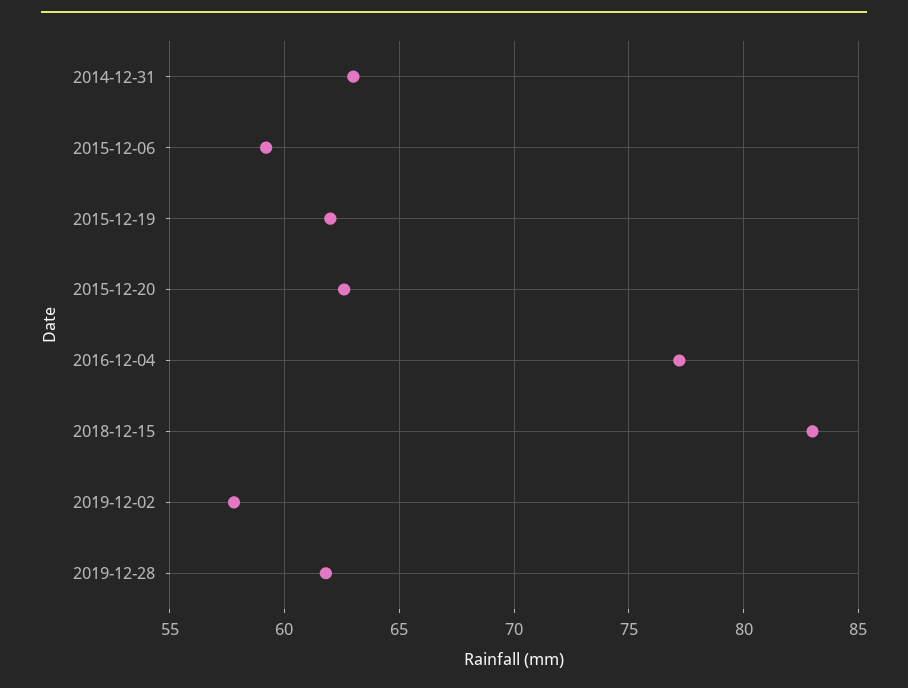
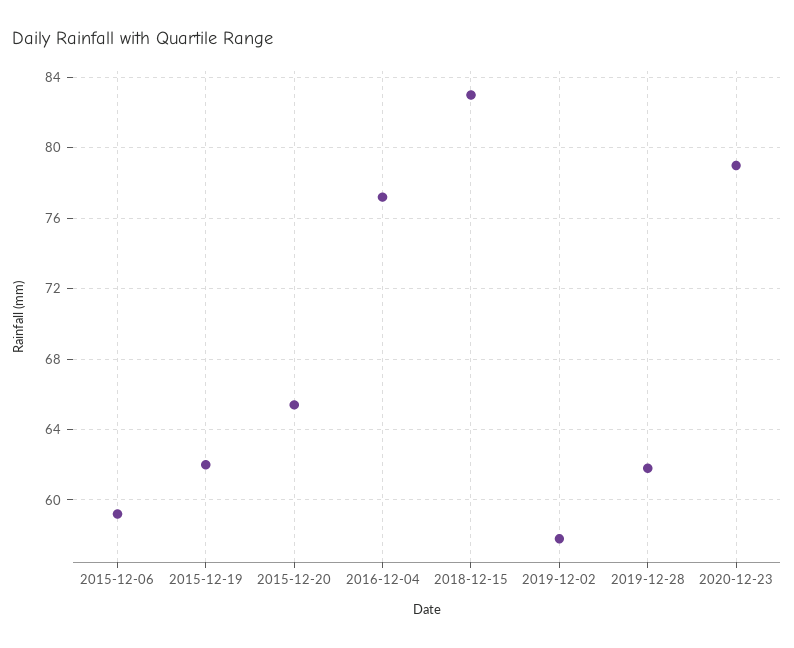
2014-12-31: 63 -> none
2015-12-20: 62.5 -> 65.5
2020-12-23: none -> 79

